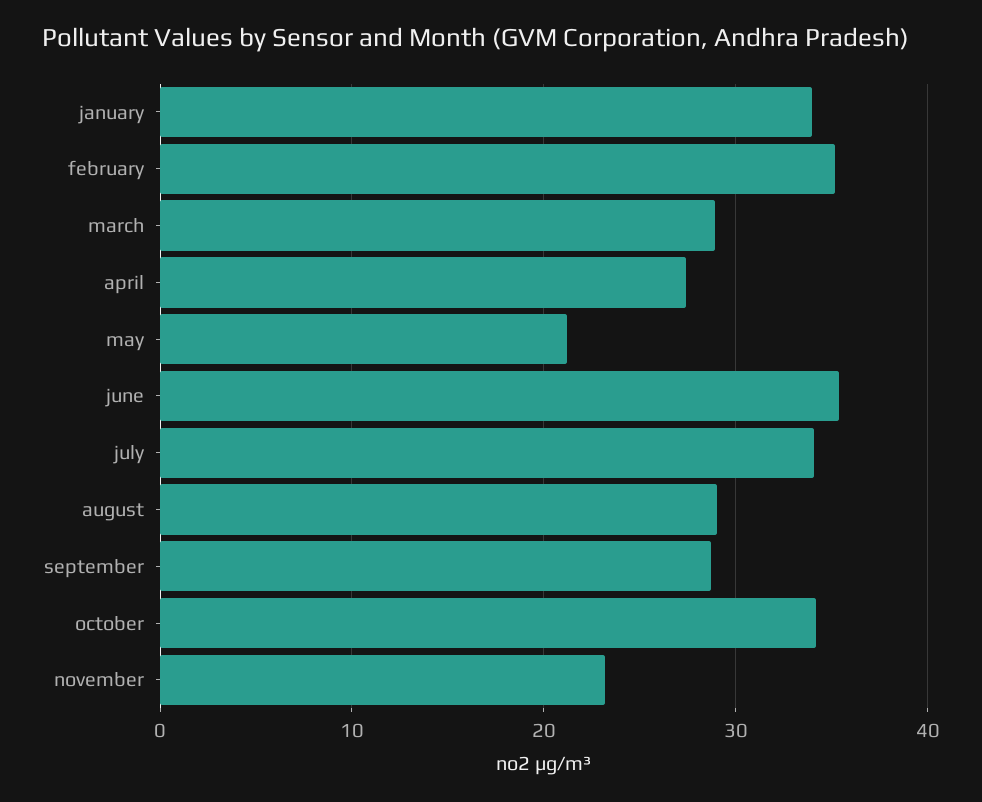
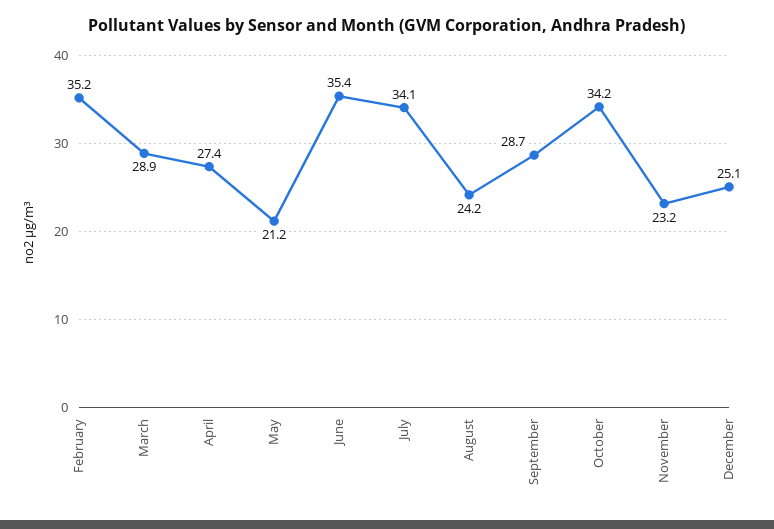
january: 34 -> none
august: 29 -> 24.2
December: none -> 25.1

